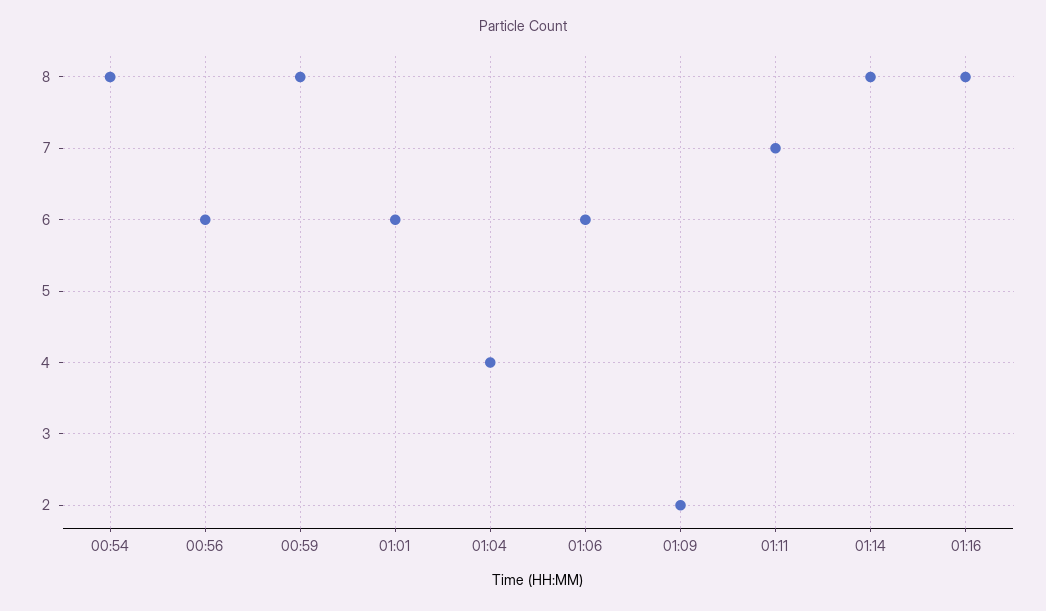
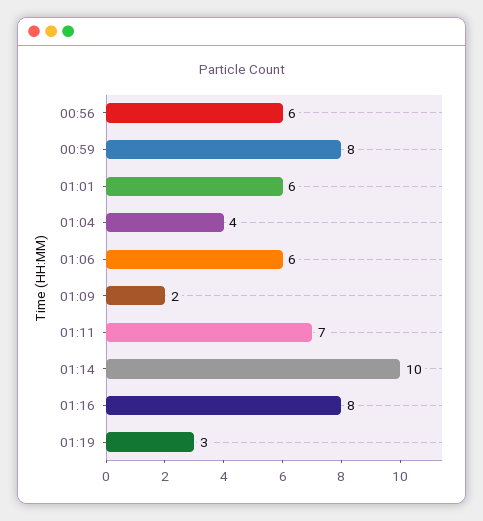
00:54: 8 -> none
01:14: 8 -> 10
01:19: none -> 3

